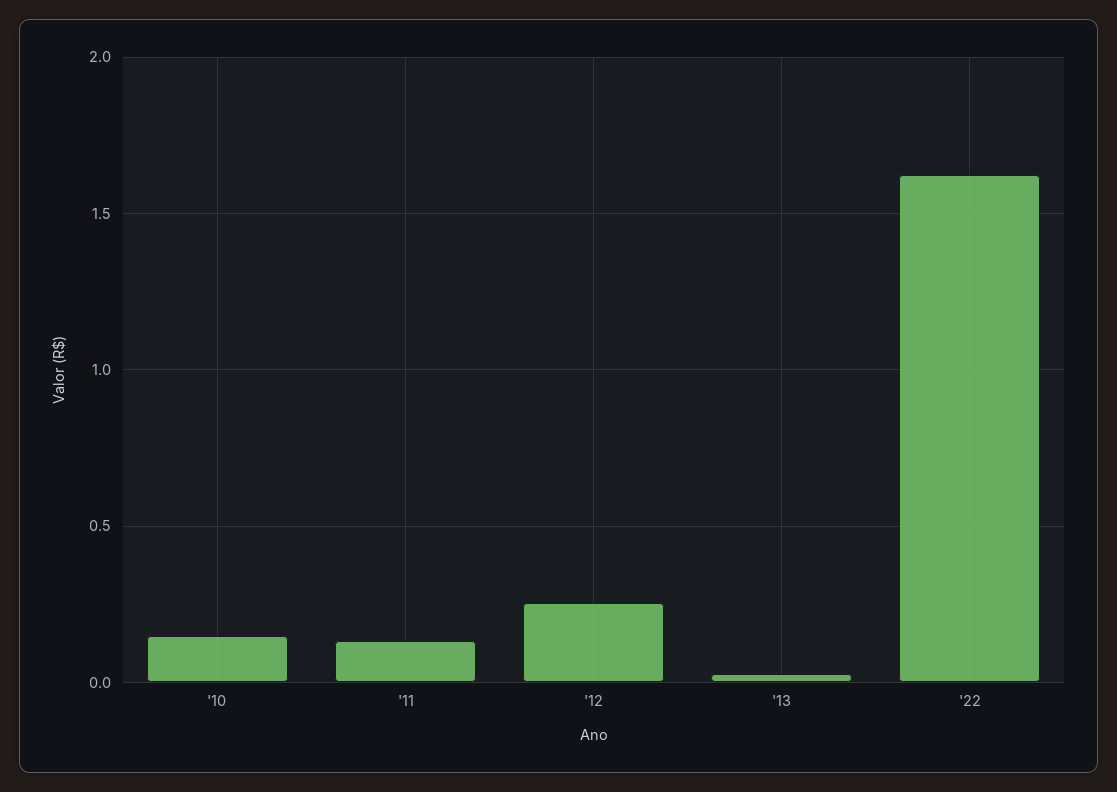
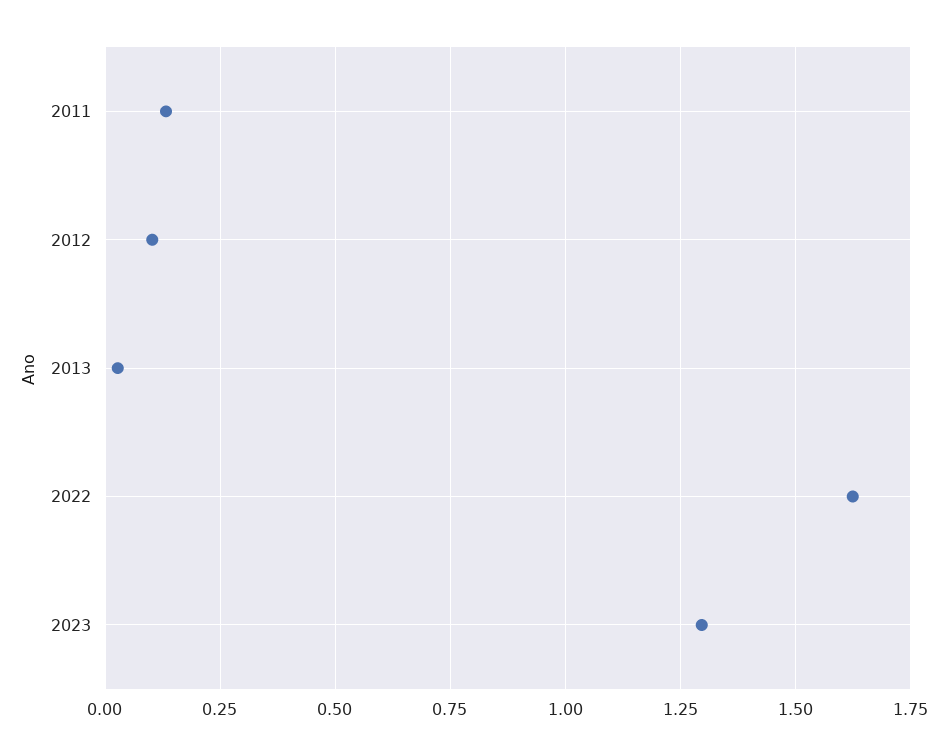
'10: 0.15 -> none
'12: 0.25 -> 0.1
2023: none -> 1.3

